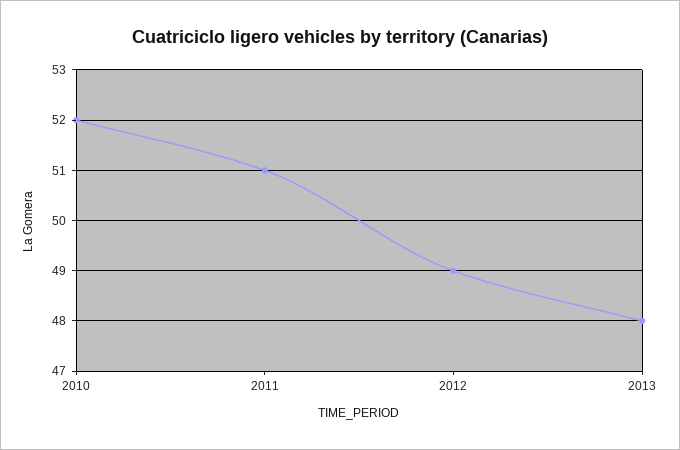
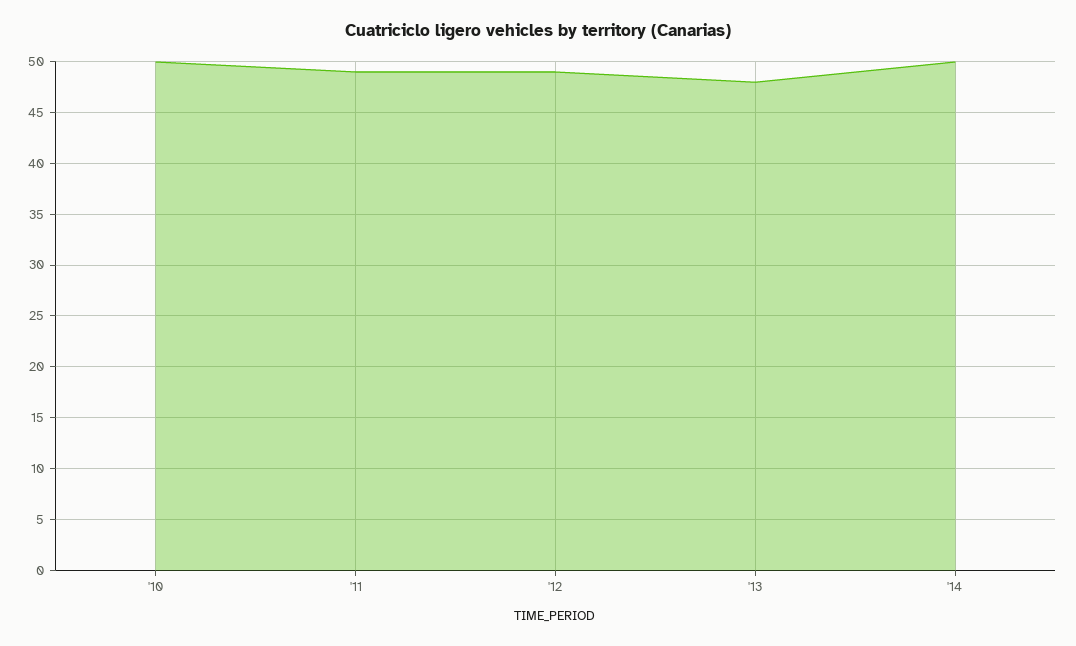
2010: 52 -> 50
2011: 51 -> 49
'14: none -> 50

